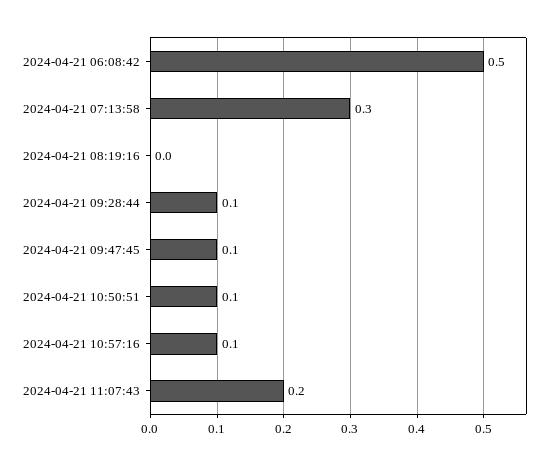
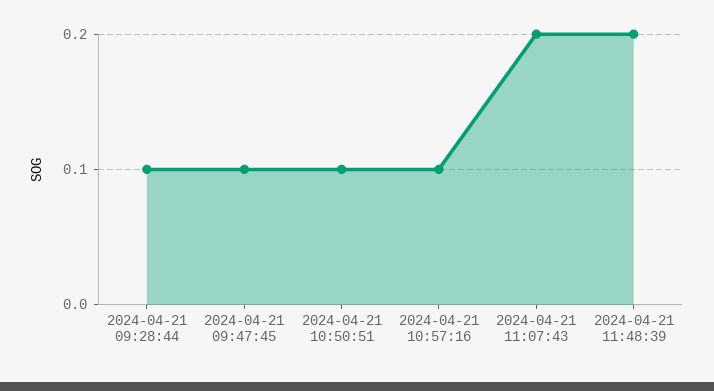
2024-04-21 06:08:42: 0.5 -> none
2024-04-21 07:13:58: 0.3 -> none
2024-04-21 08:19:16: 0 -> none
2024-04-21 11:48:39: none -> 0.2

